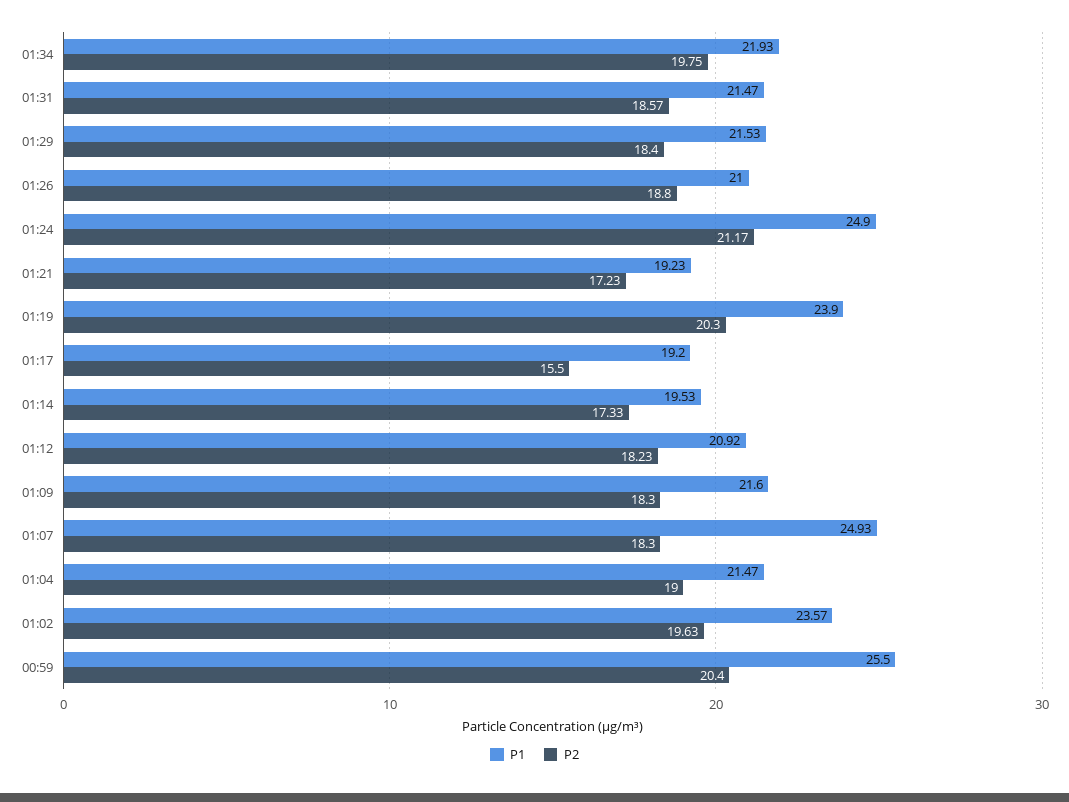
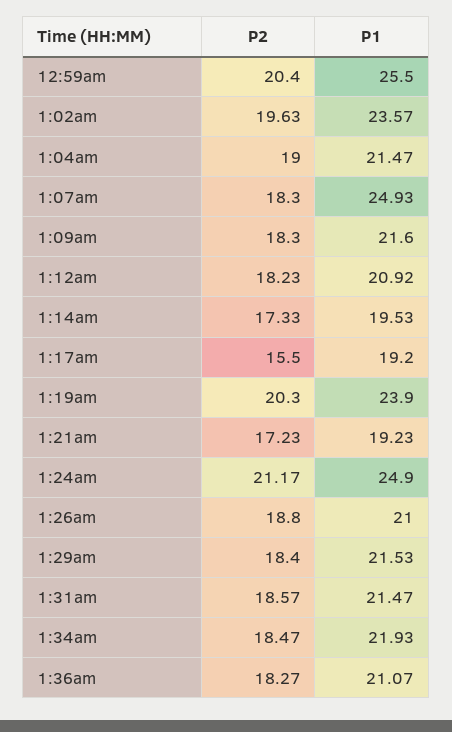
P2, 01:34: 19.75 -> 18.47
P2, 1:36am: none -> 18.27
P1, 1:36am: none -> 21.07

